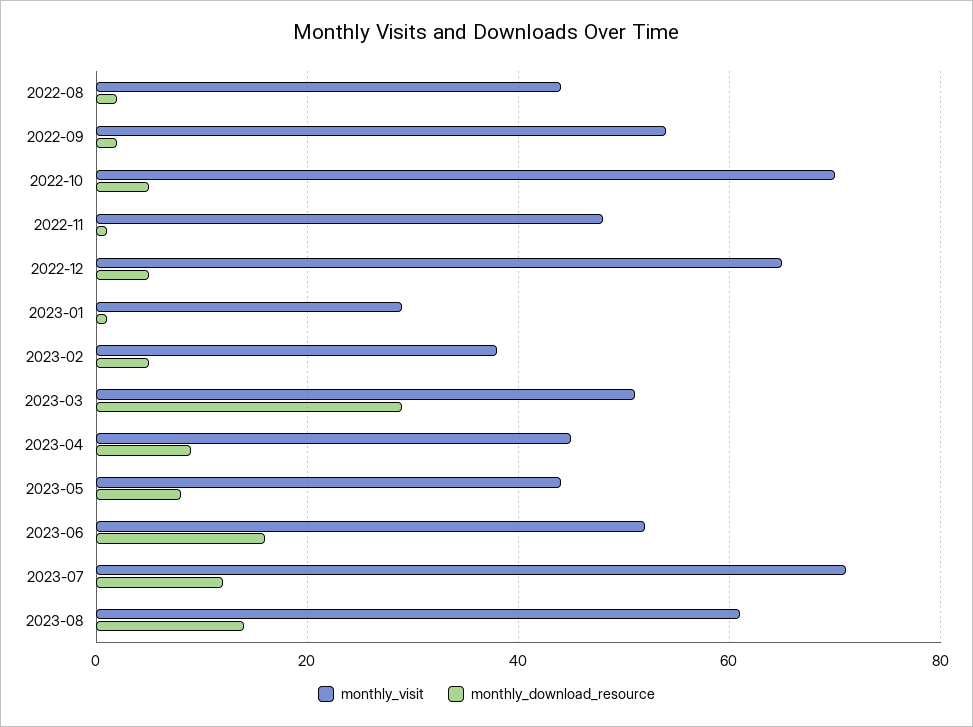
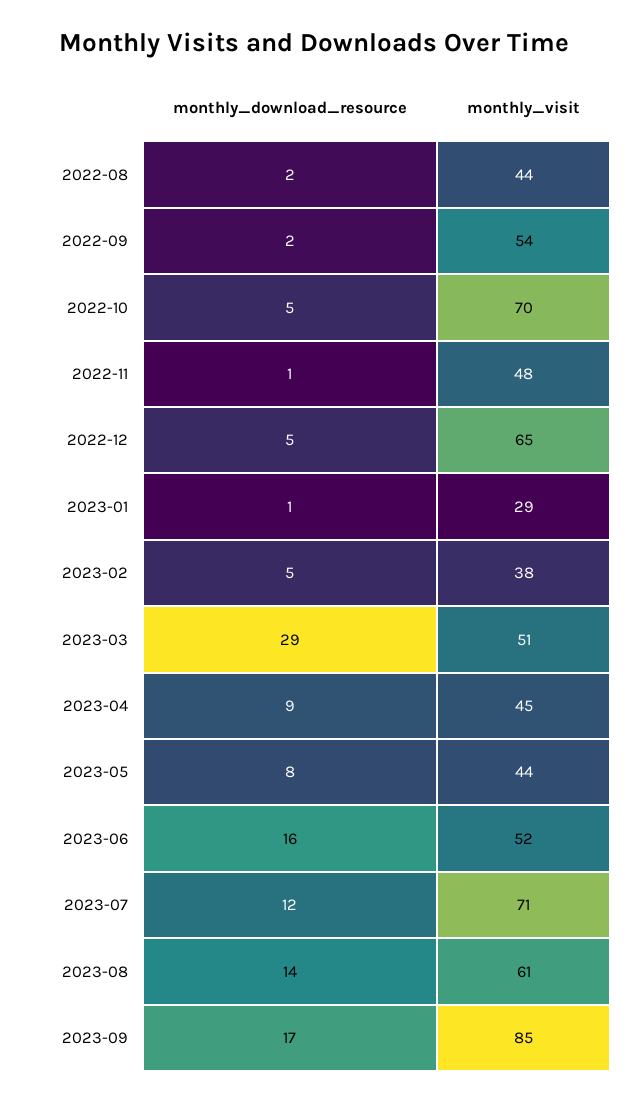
monthly_download_resource, 2023-09: none -> 17
monthly_visit, 2023-09: none -> 85

